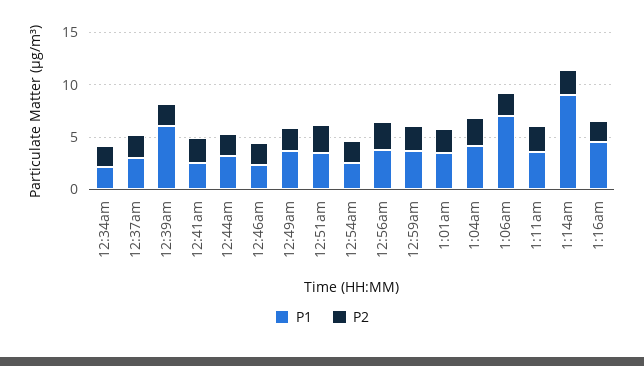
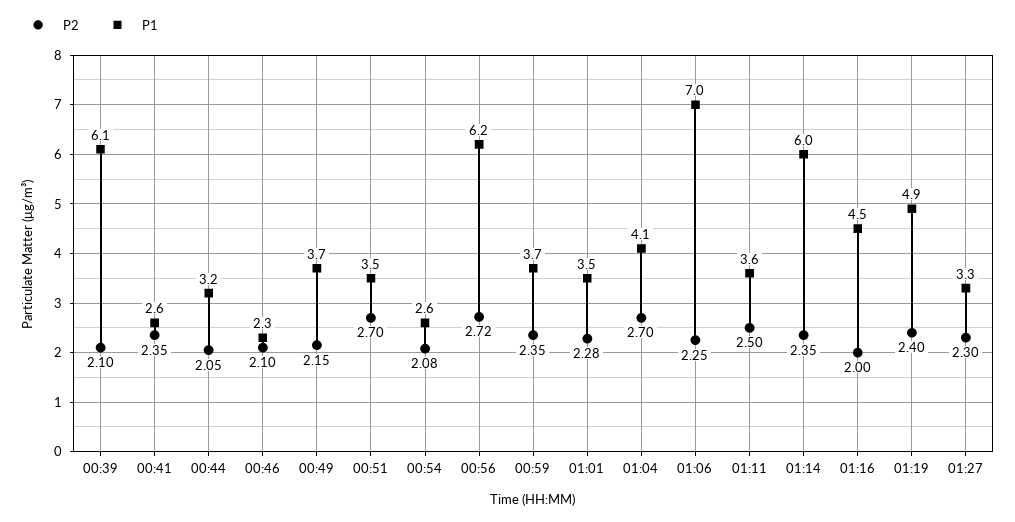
P1, 12:34am: 2 -> none
P2, 12:34am: 2 -> none
P1, 12:37am: 3 -> none
P2, 12:37am: 2 -> none
P1, 12:56am: 4 -> 6.2
P1, 1:14am: 9 -> 6
P2, 01:19: none -> 2.4
P1, 01:19: none -> 4.9
P2, 01:27: none -> 2.3
P1, 01:27: none -> 3.3

